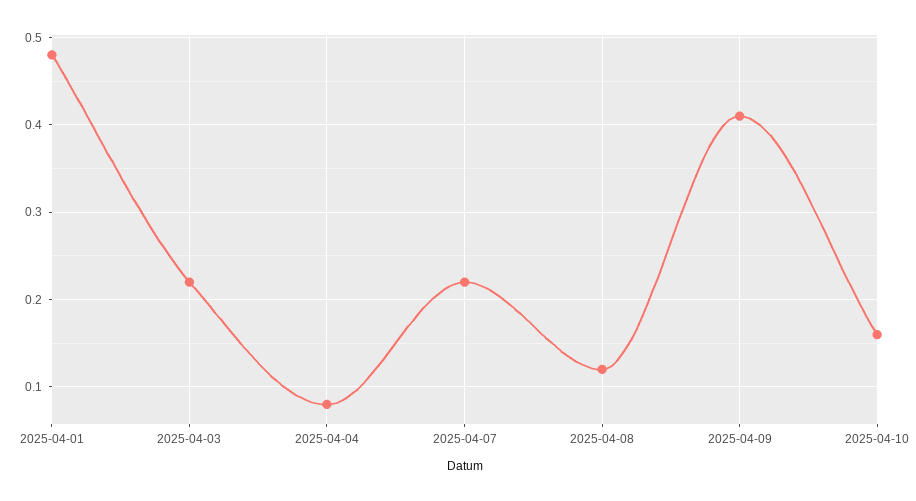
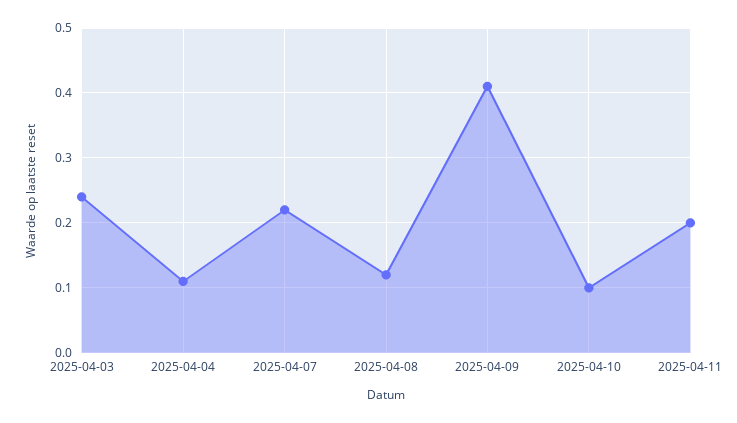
2025-04-01: 0.48 -> none
2025-04-03: 0.22 -> 0.24
2025-04-04: 0.08 -> 0.11
2025-04-10: 0.16 -> 0.1
2025-04-11: none -> 0.2

